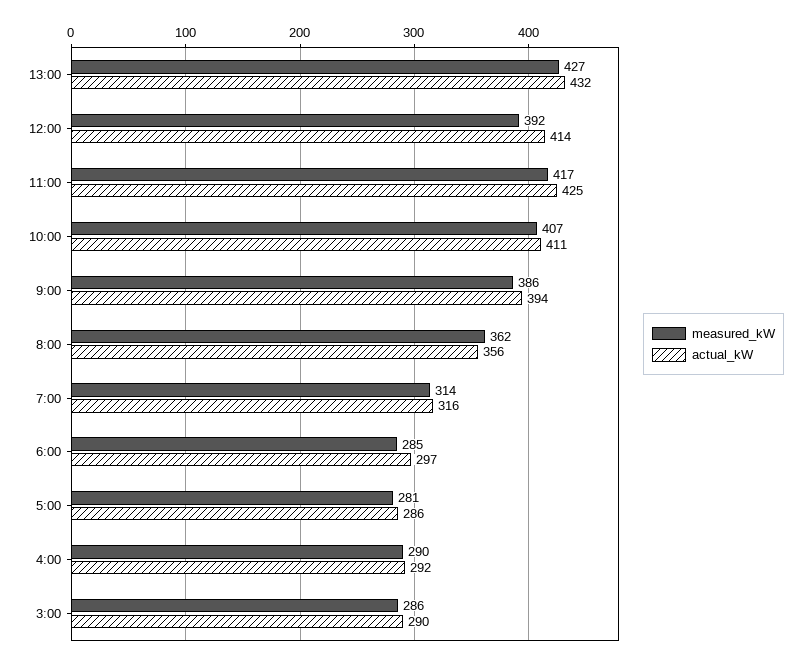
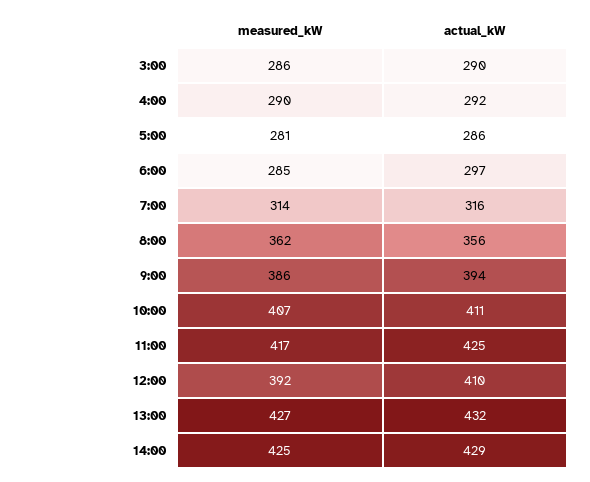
actual_kW, 12:00: 414 -> 410
measured_kW, 14:00: none -> 425
actual_kW, 14:00: none -> 429

